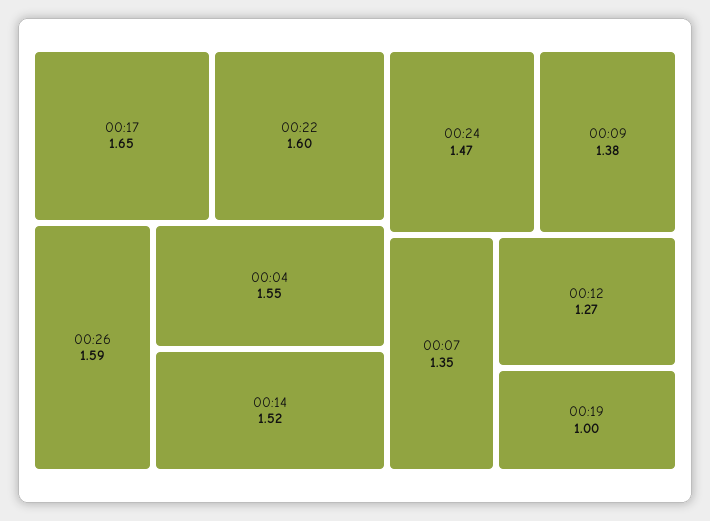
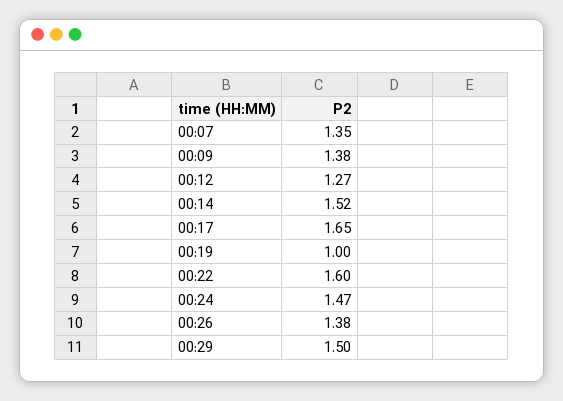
00:26: 1.59 -> 1.38
00:04: 1.55 -> none
00:29: none -> 1.5

